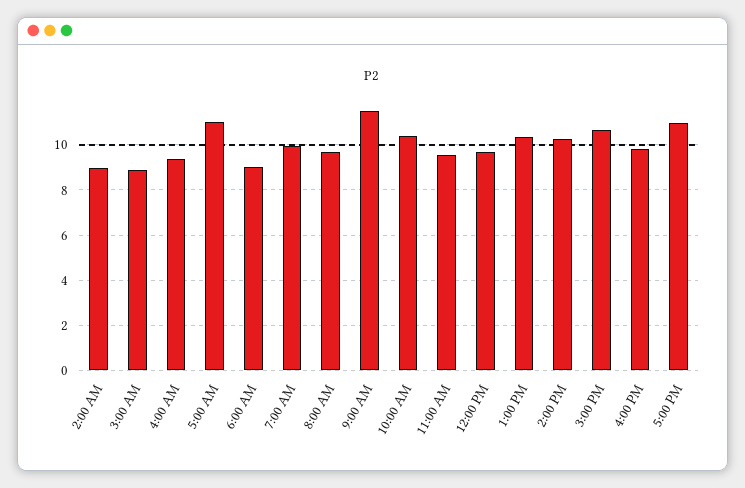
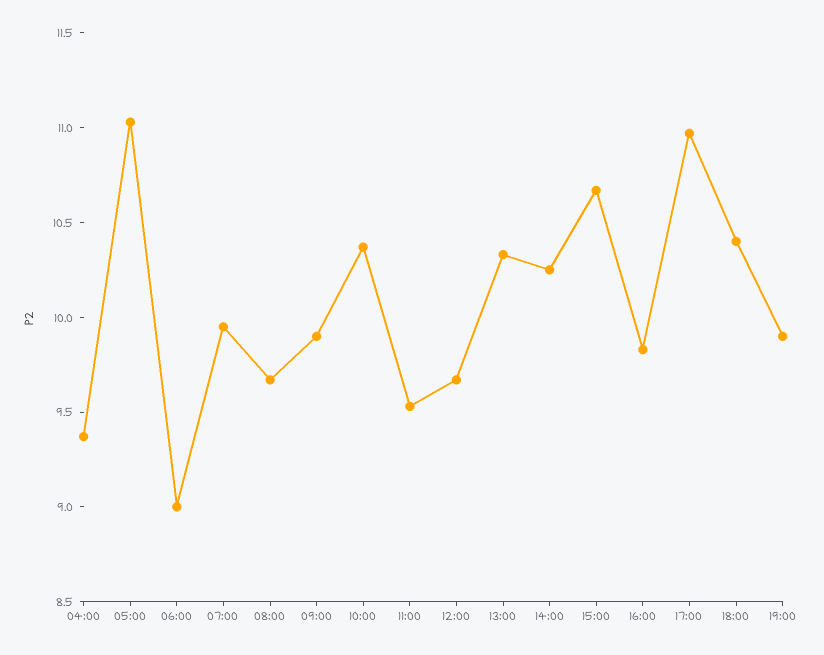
2:00 AM: 9 -> none
3:00 AM: 9 -> none
9:00 AM: 11.5 -> 9.9
18:00: none -> 10.4
19:00: none -> 9.9

